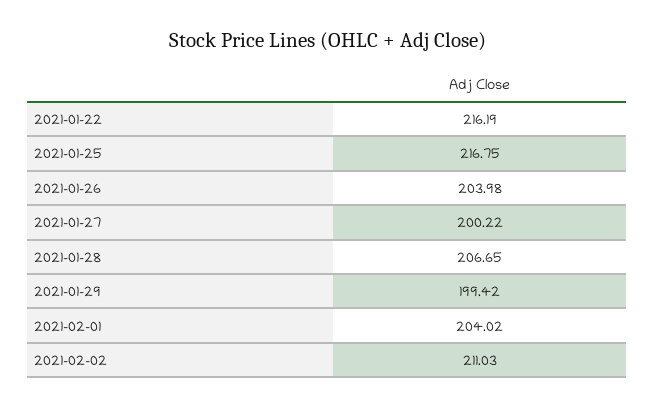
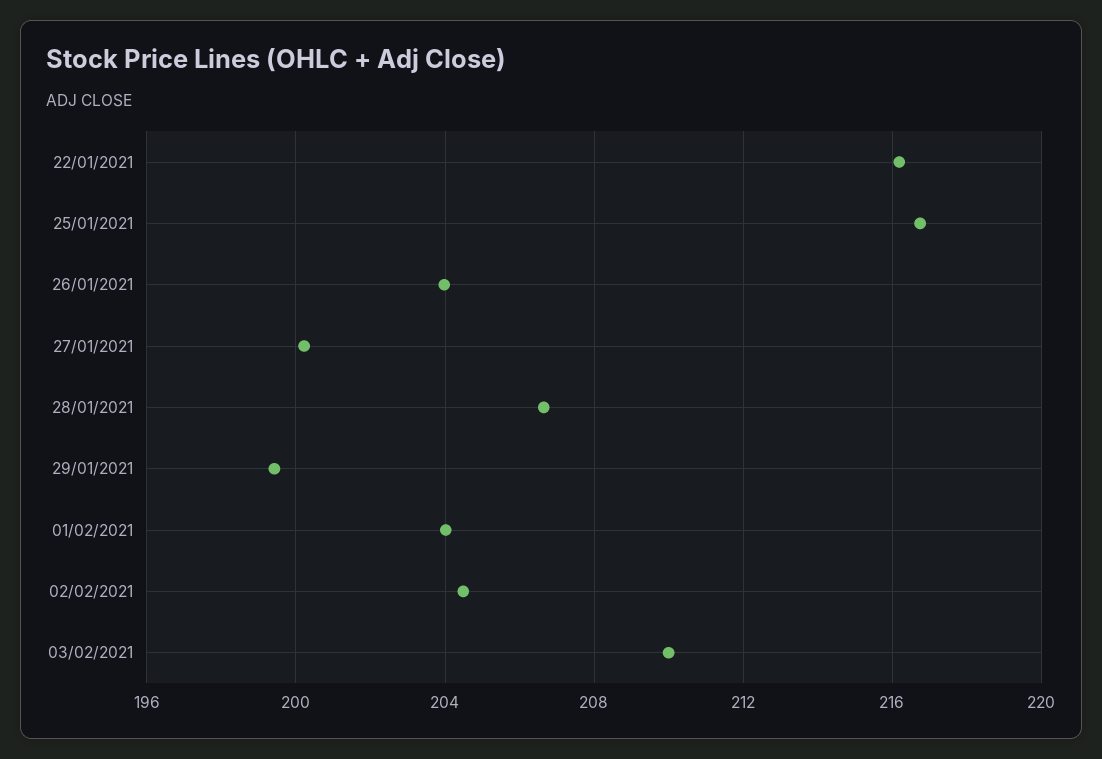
2021-02-02: 211.03 -> 204.5
03/02/2021: none -> 210

